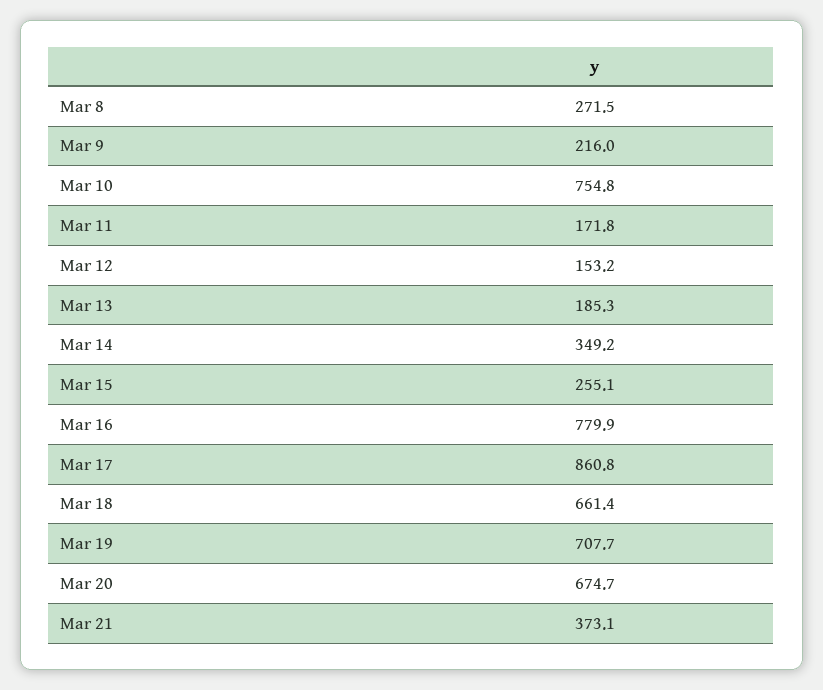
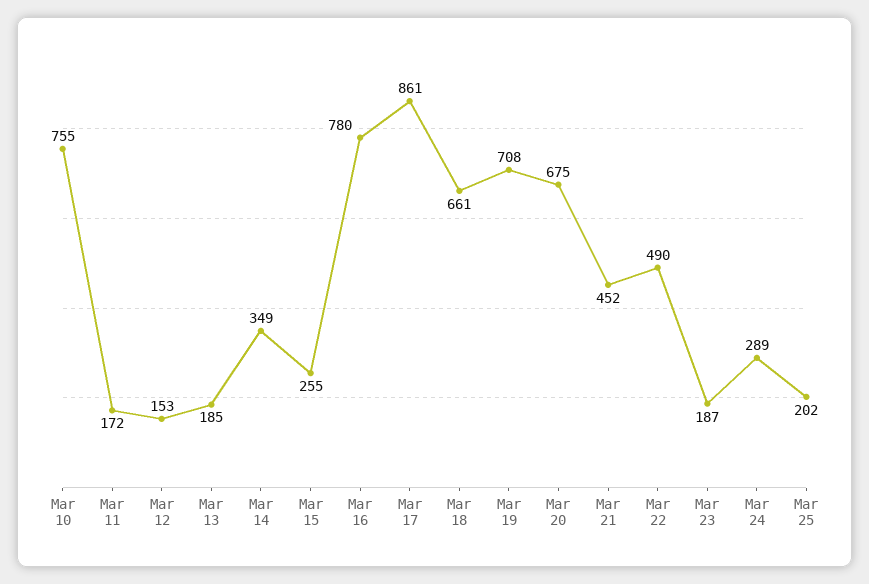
Mar 8: 271.5 -> none
Mar 9: 216 -> none
Mar 21: 373.1 -> 452
Mar 22: none -> 490
Mar 23: none -> 187
Mar 24: none -> 289
Mar 25: none -> 202

